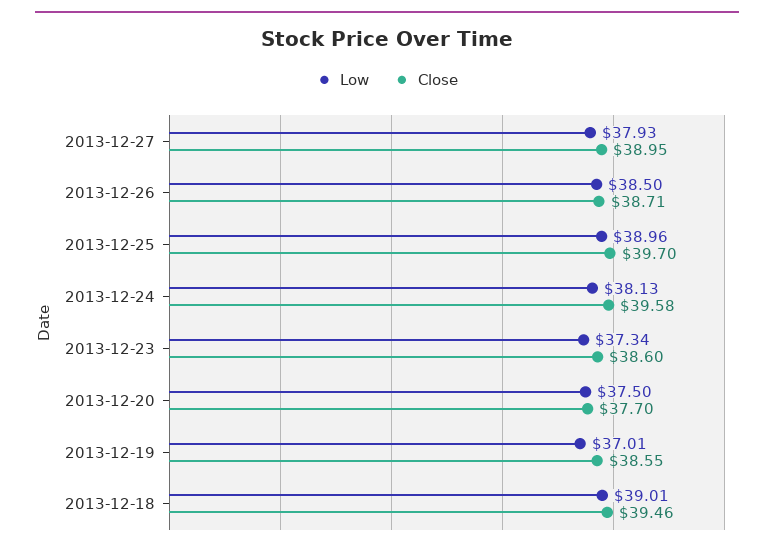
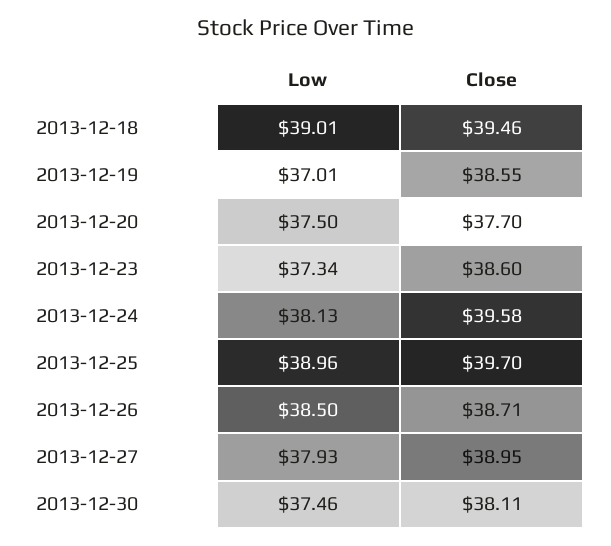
Low, 2013-12-30: none -> 37.46
Close, 2013-12-30: none -> 38.11

